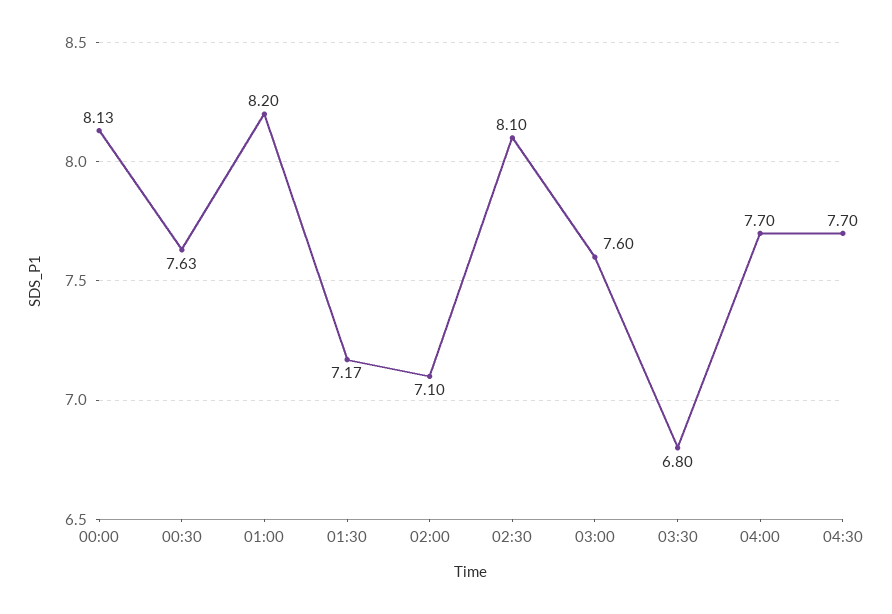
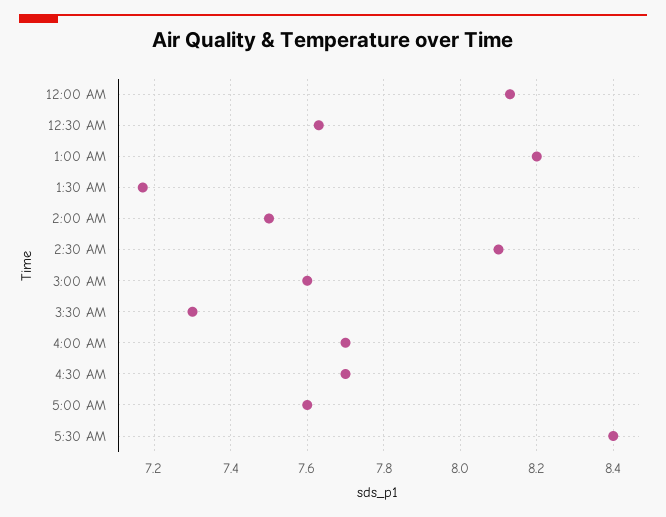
02:00: 7.1 -> 7.5
03:30: 6.8 -> 7.3
5:00 AM: none -> 7.6
5:30 AM: none -> 8.4

